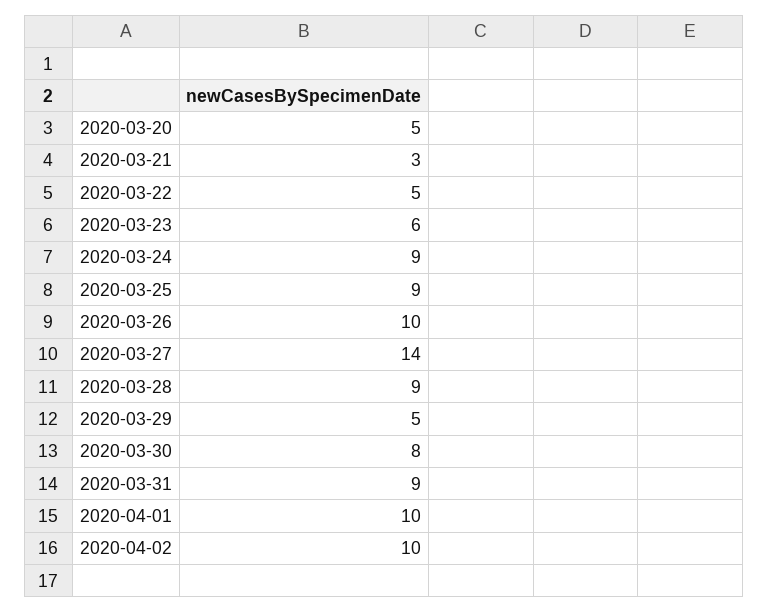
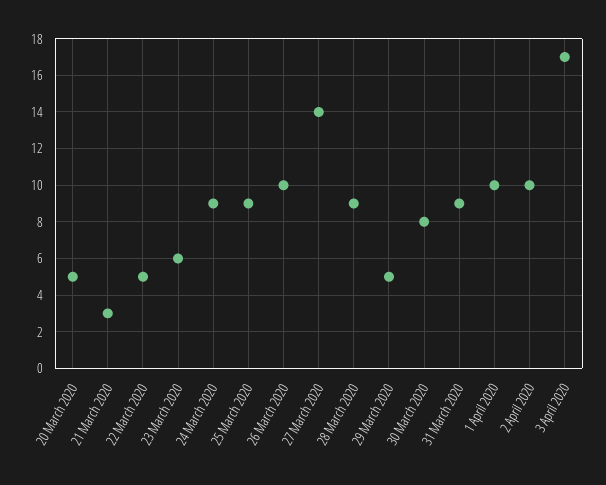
3 April 2020: none -> 17

